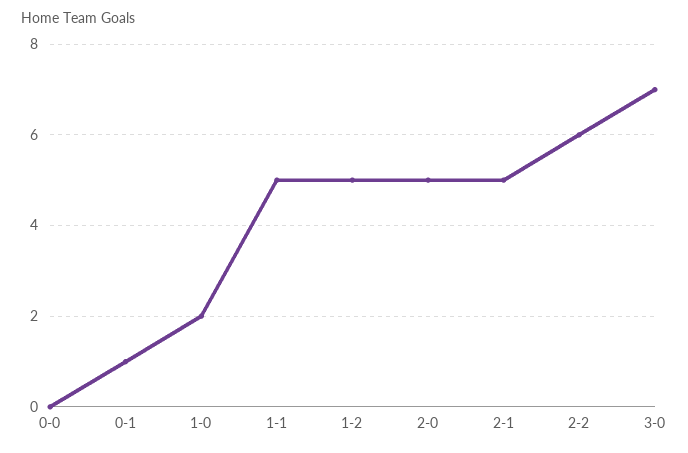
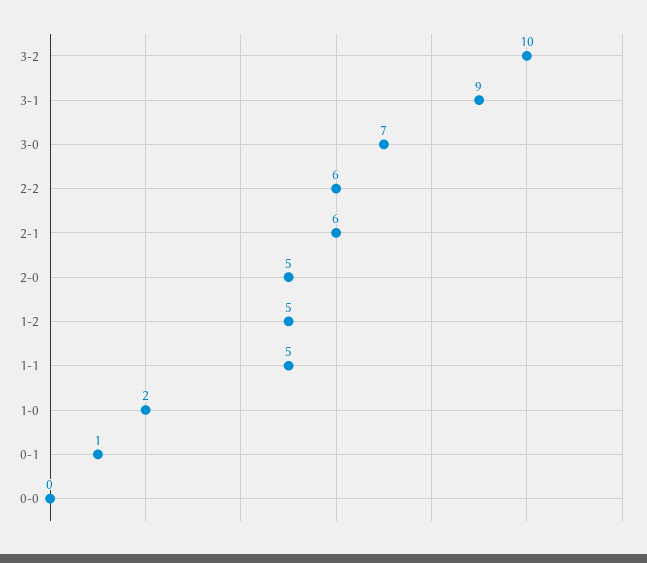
2-1: 5 -> 6
3-2: none -> 10
3-1: none -> 9

